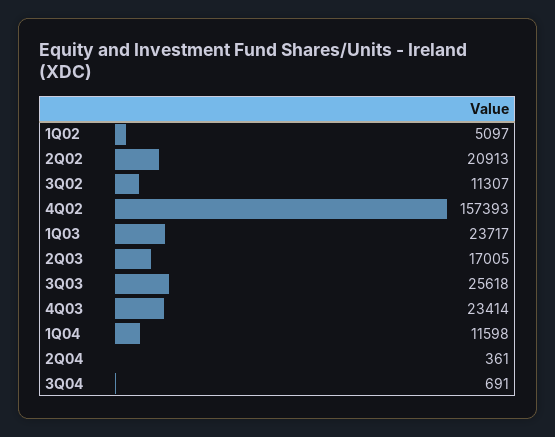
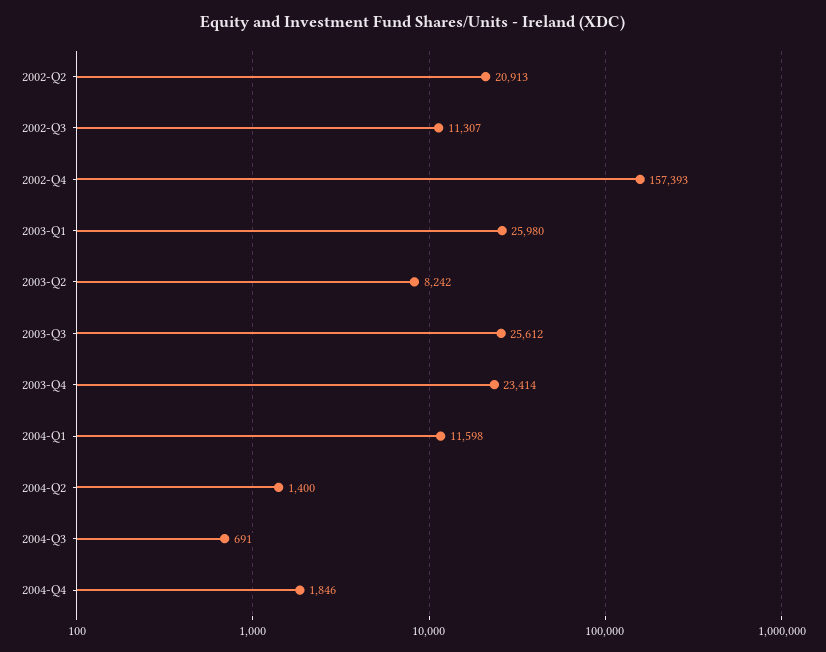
1Q02: 5097 -> none
1Q03: 23717 -> 25980
2Q03: 17005 -> 8242
3Q03: 25618 -> 25612
2Q04: 361 -> 1400
2004-Q4: none -> 1846

